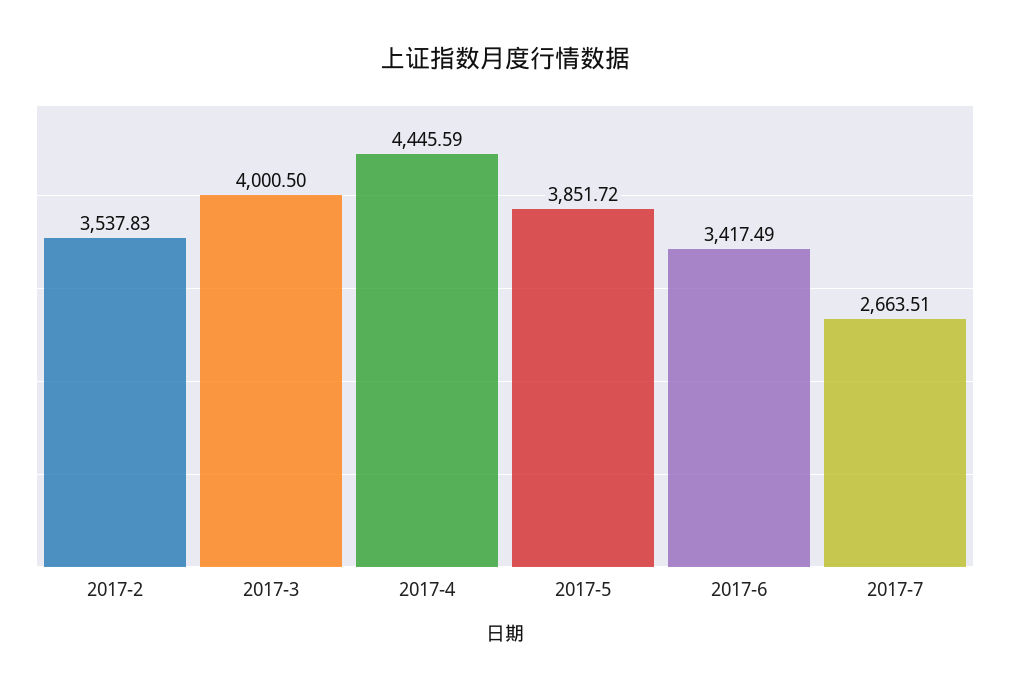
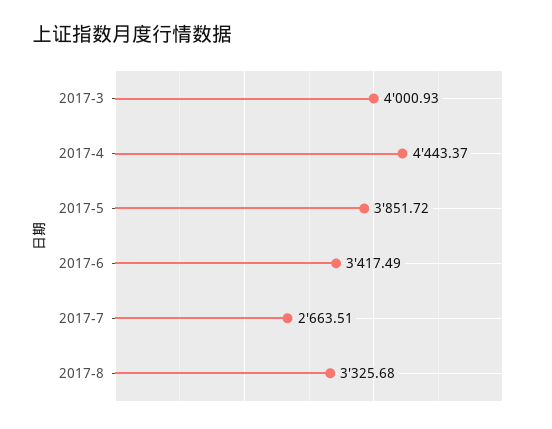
2017-2: 3537.83 -> none
2017-3: 4000.5 -> 4000.93
2017-4: 4445.59 -> 4443.37
2017-8: none -> 3325.68

